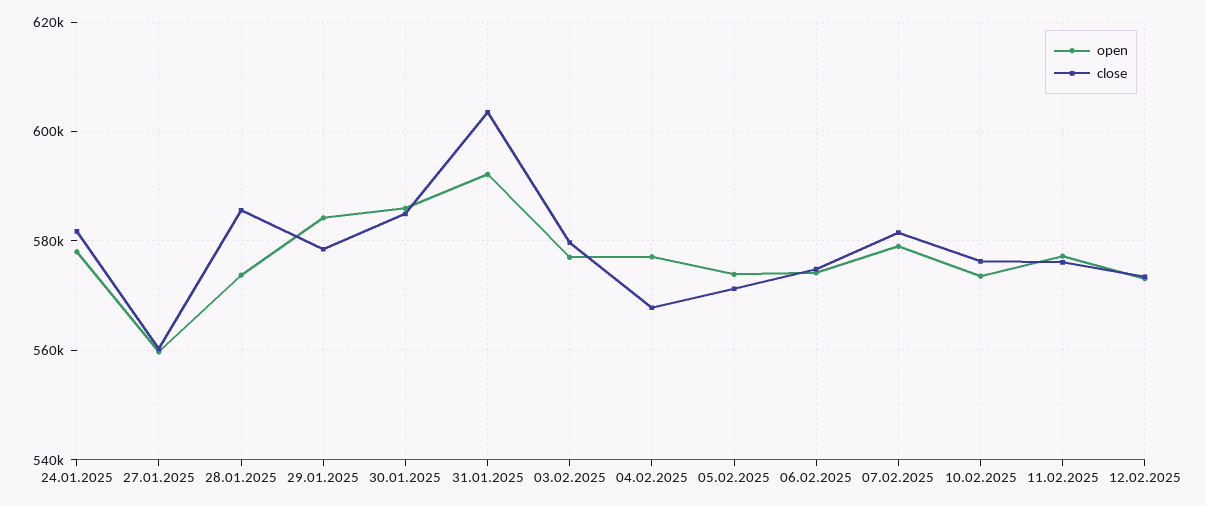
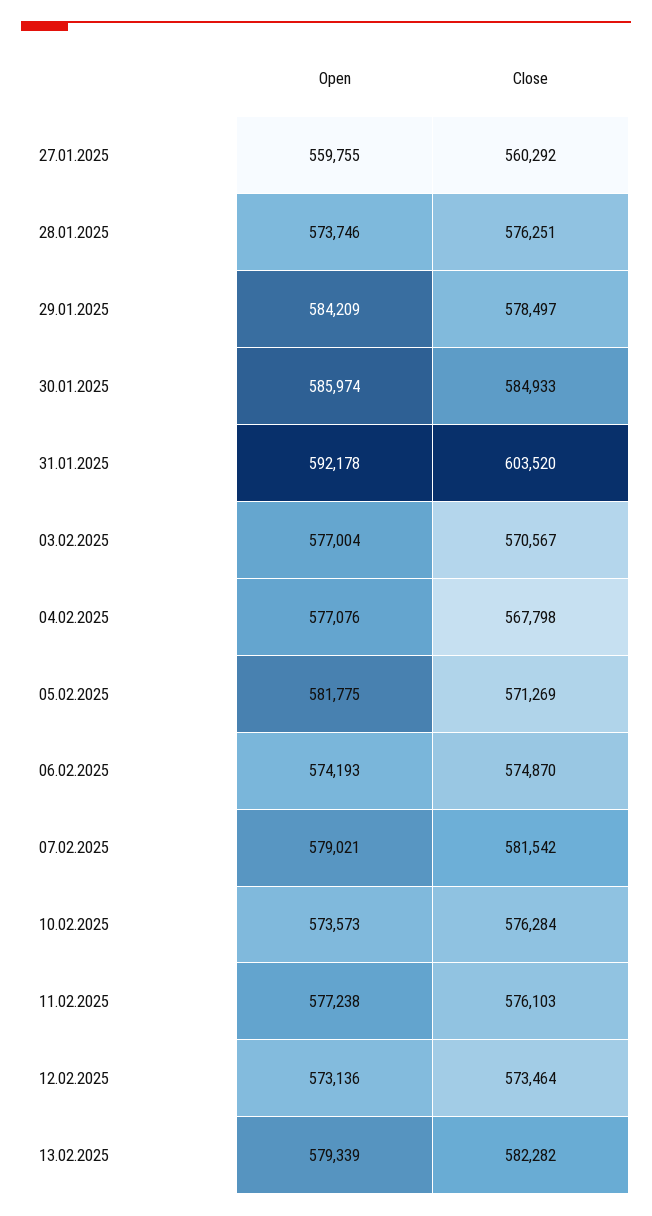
open, 24.01.2025: 578000 -> none
close, 24.01.2025: 582000 -> none
close, 28.01.2025: 586000 -> 576251
close, 03.02.2025: 580000 -> 570567
open, 05.02.2025: 574000 -> 581775
open, 13.02.2025: none -> 579339
close, 13.02.2025: none -> 582282

